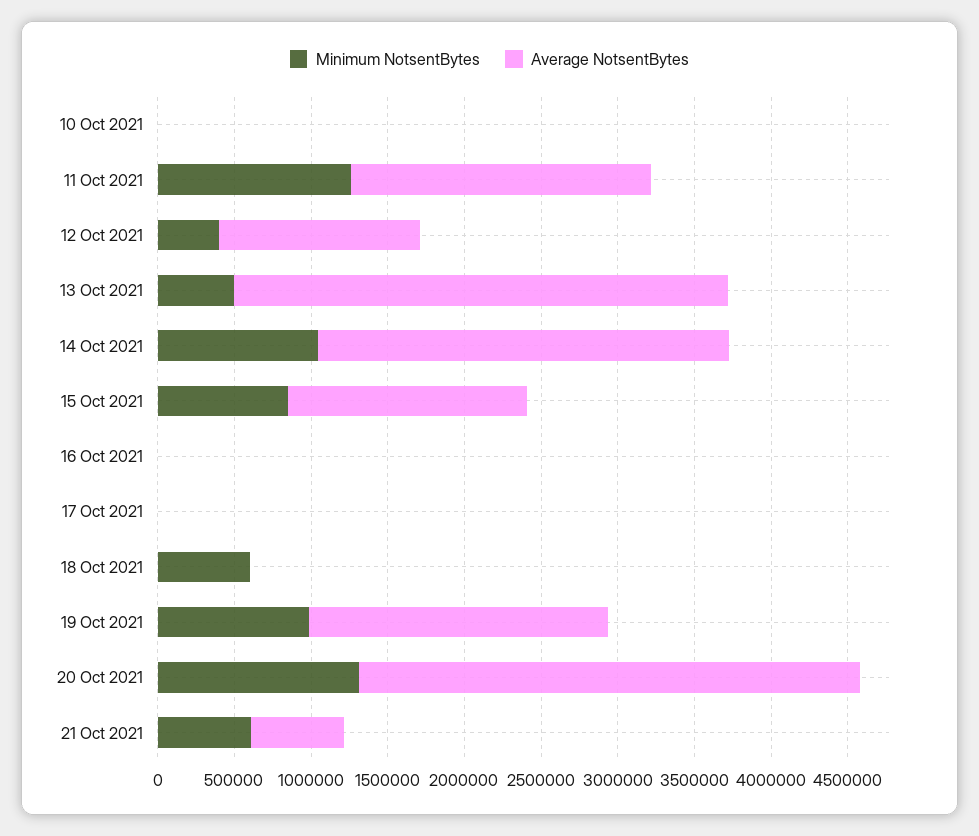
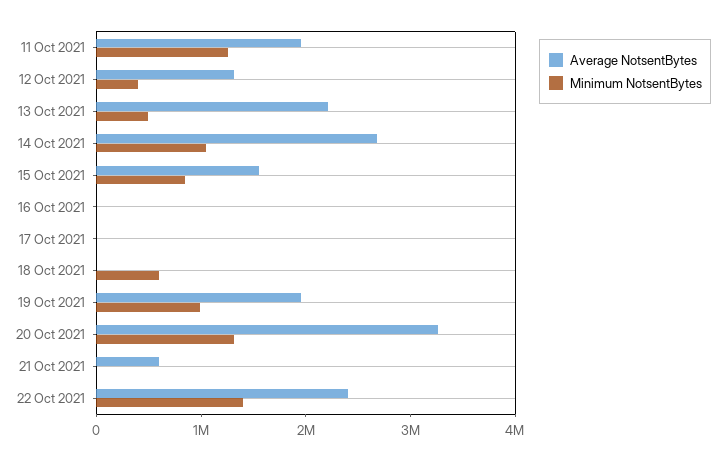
Minimum NotsentBytes, 10 Oct 2021: 0 -> none
Average NotsentBytes, 10 Oct 2021: 0 -> none
Average NotsentBytes, 13 Oct 2021: 3200000 -> 2200000
Minimum NotsentBytes, 21 Oct 2021: 600000 -> 0
Average NotsentBytes, 22 Oct 2021: none -> 2400000
Minimum NotsentBytes, 22 Oct 2021: none -> 1400000

